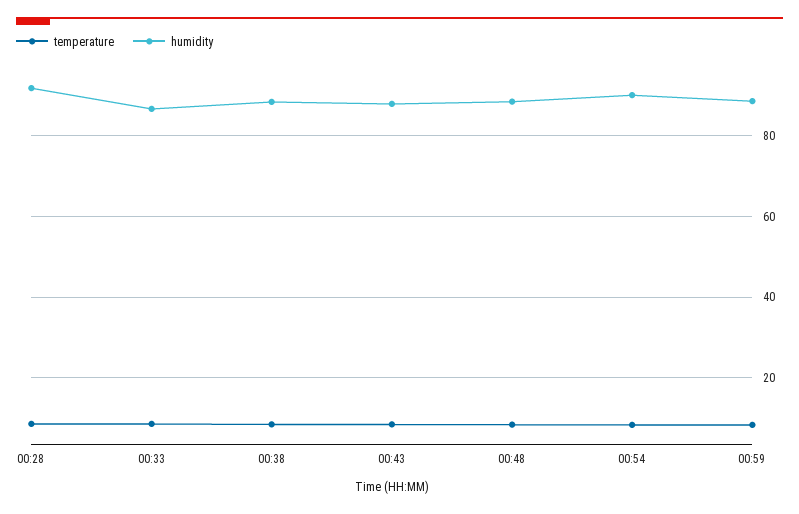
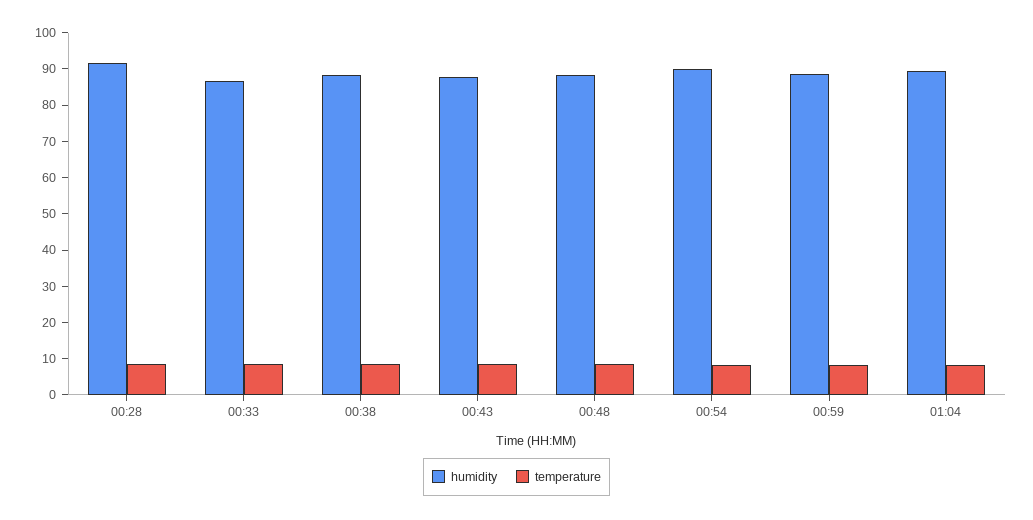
humidity, 01:04: none -> 90
temperature, 01:04: none -> 7.5

